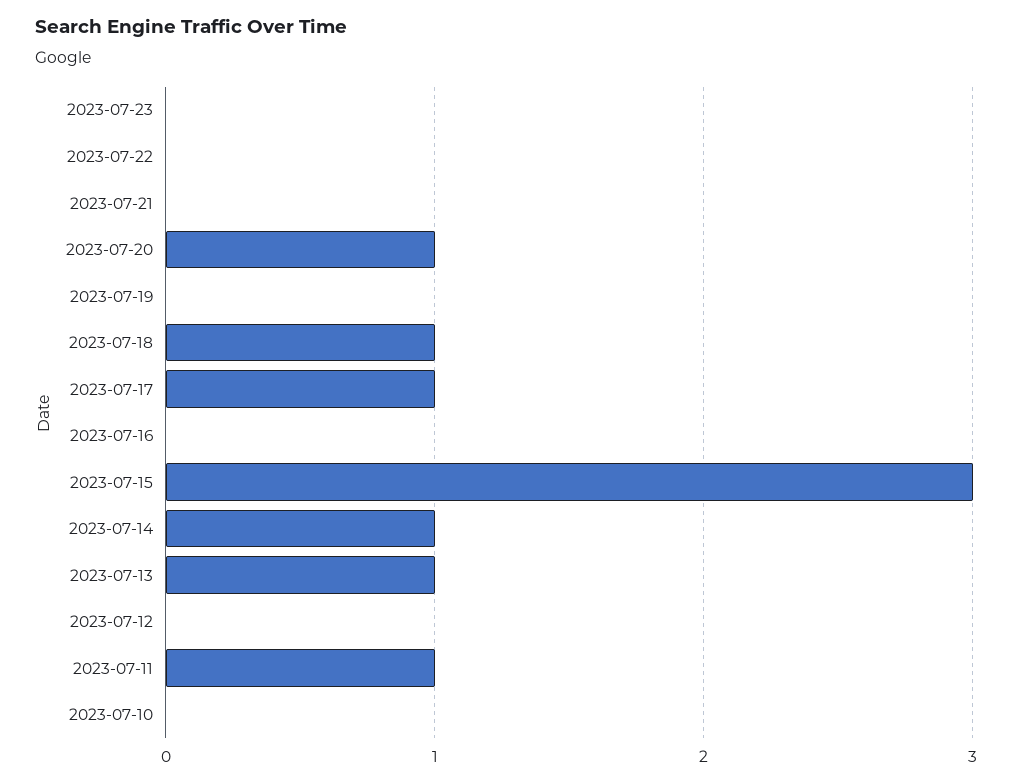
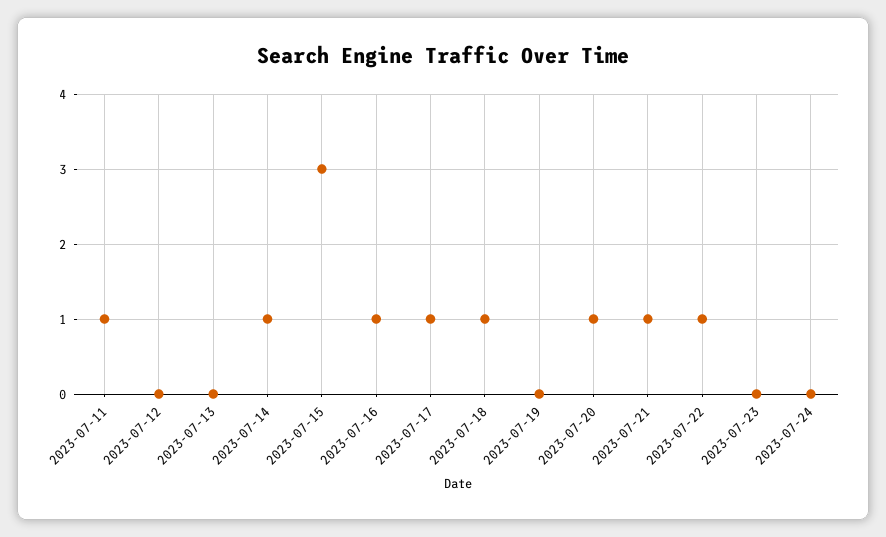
2023-07-22: 0 -> 1
2023-07-21: 0 -> 1
2023-07-16: 0 -> 1
2023-07-13: 1 -> 0
2023-07-10: 0 -> none
2023-07-24: none -> 0

